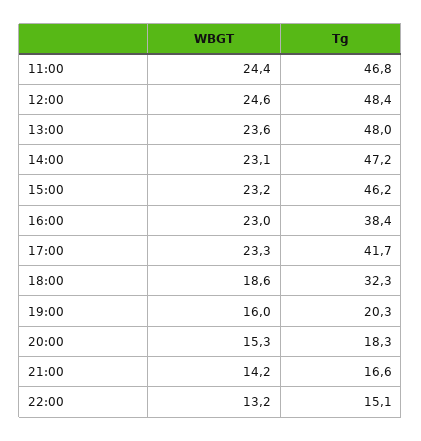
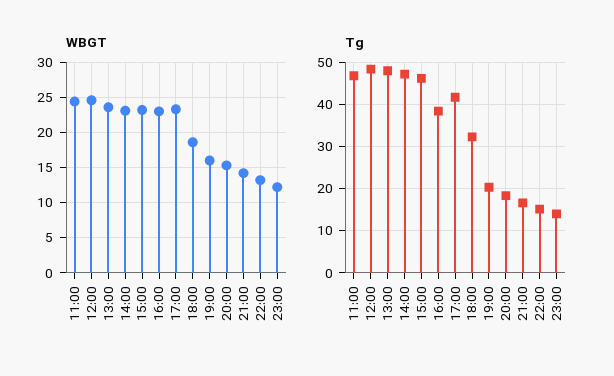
WBGT, 23:00: none -> 12
Tg, 23:00: none -> 14

